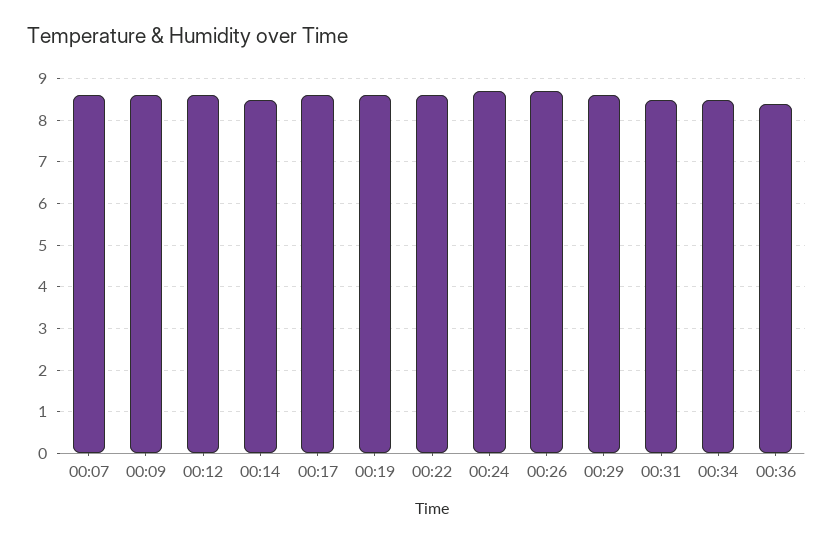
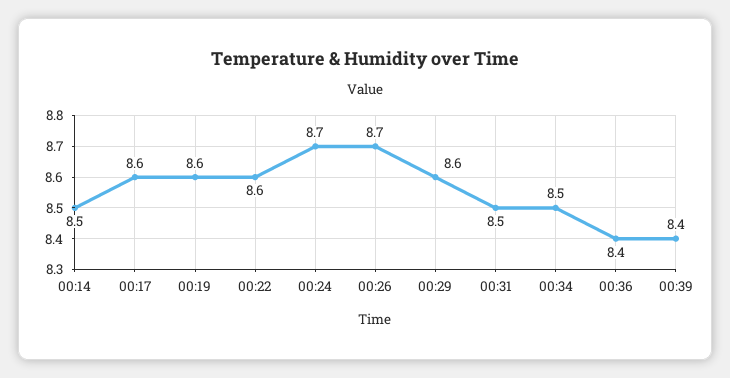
00:07: 8.5 -> none
00:09: 8.5 -> none
00:12: 8.5 -> none
00:39: none -> 8.4

